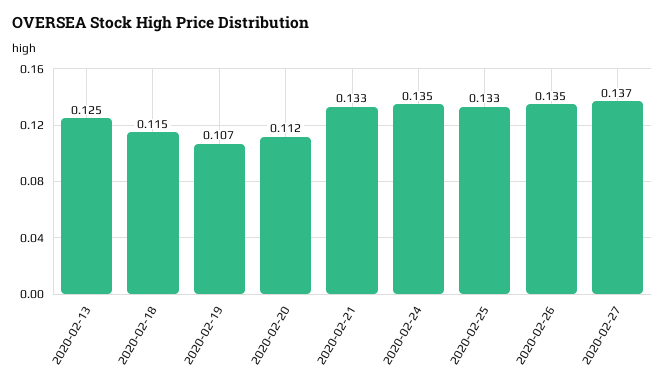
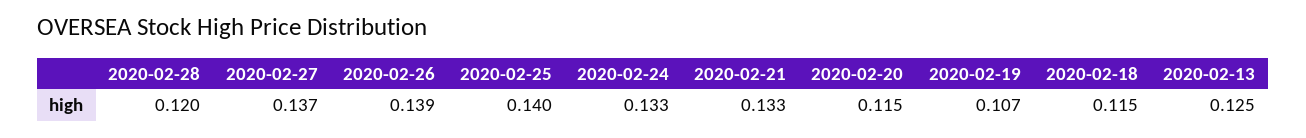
2020-02-20: 0.112 -> 0.115
2020-02-24: 0.135 -> 0.133
2020-02-25: 0.133 -> 0.14
2020-02-26: 0.135 -> 0.139
2020-02-28: none -> 0.12

